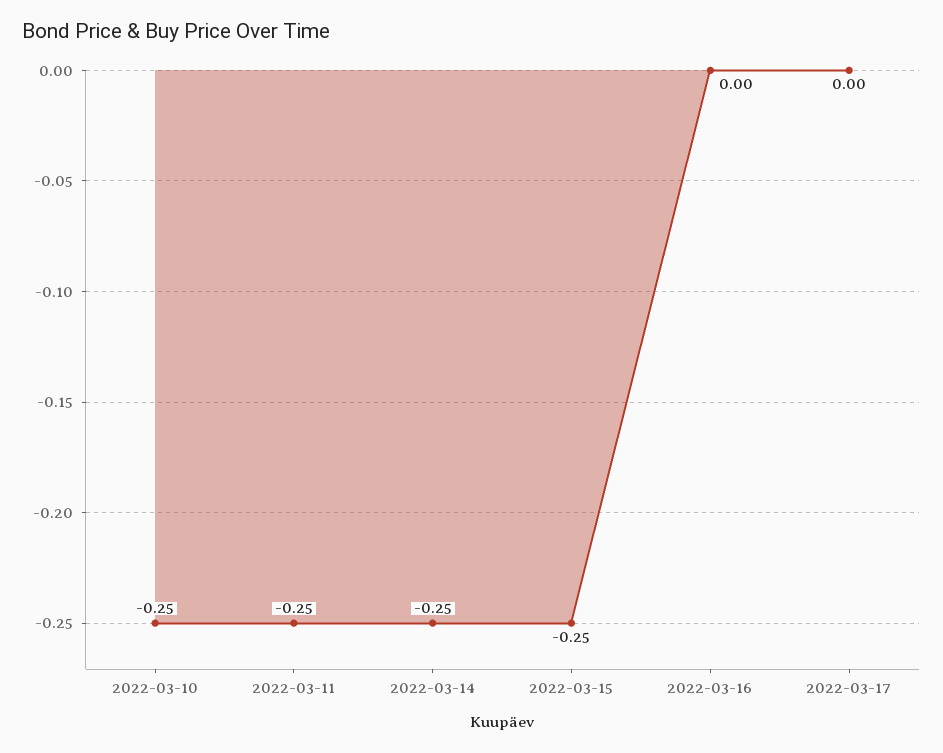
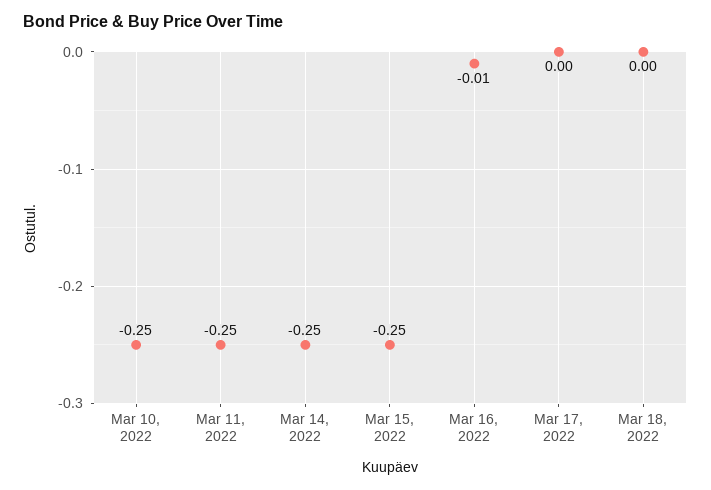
2022-03-16: 0 -> -0.01
Mar 18, 2022: none -> 0

